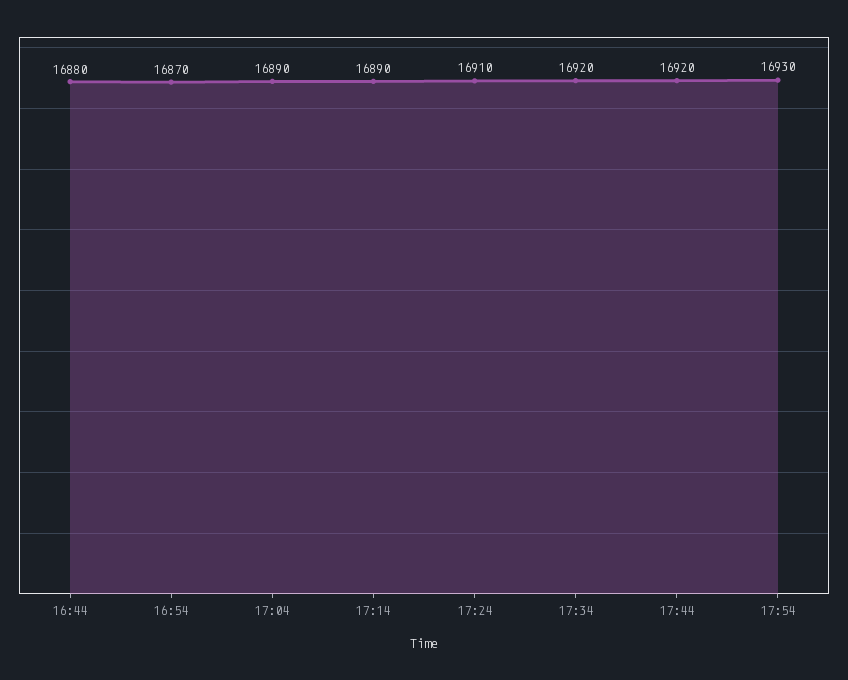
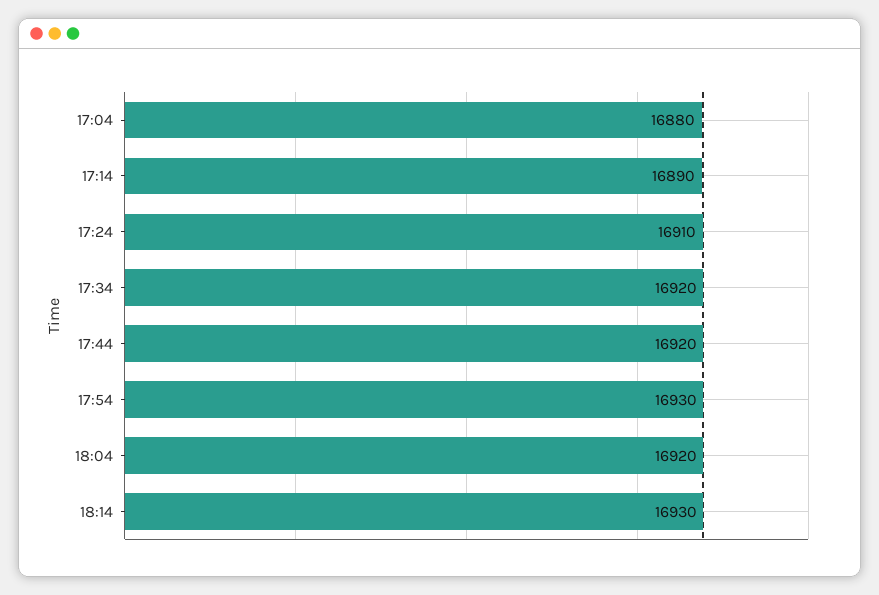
16:44: 16880 -> none
16:54: 16870 -> none
17:04: 16890 -> 16880
18:04: none -> 16920
18:14: none -> 16930

